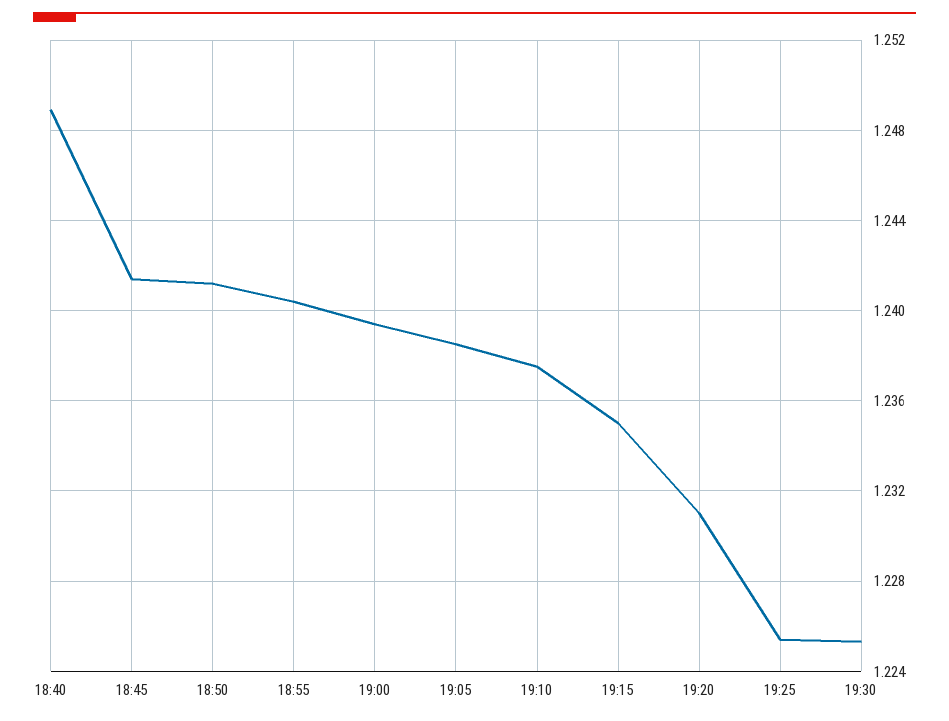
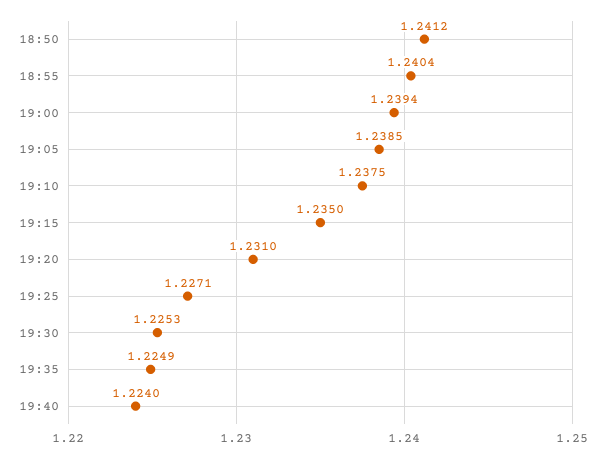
18:40: 1.249 -> none
18:45: 1.2415 -> none
19:25: 1.2255 -> 1.2271
19:35: none -> 1.2249
19:40: none -> 1.224

